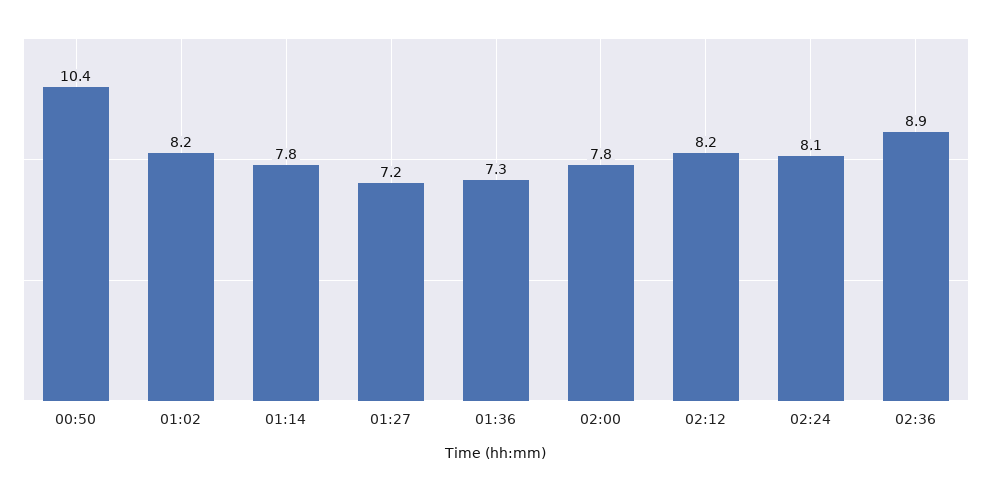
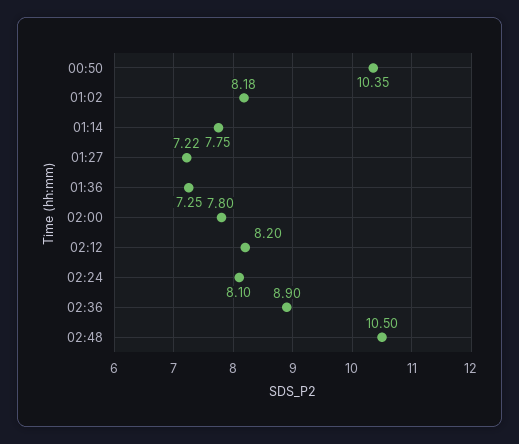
02:48: none -> 10.5

